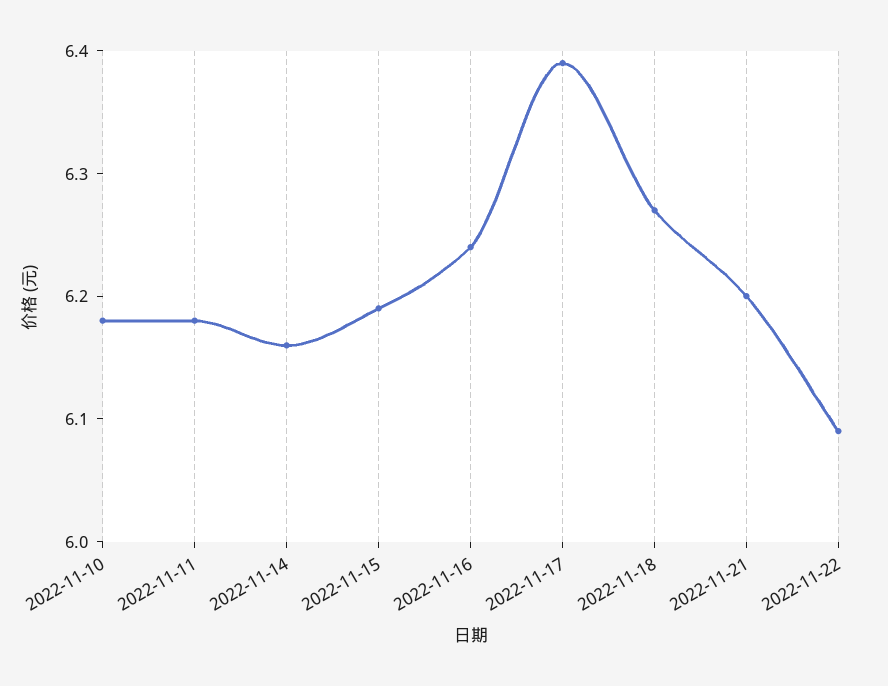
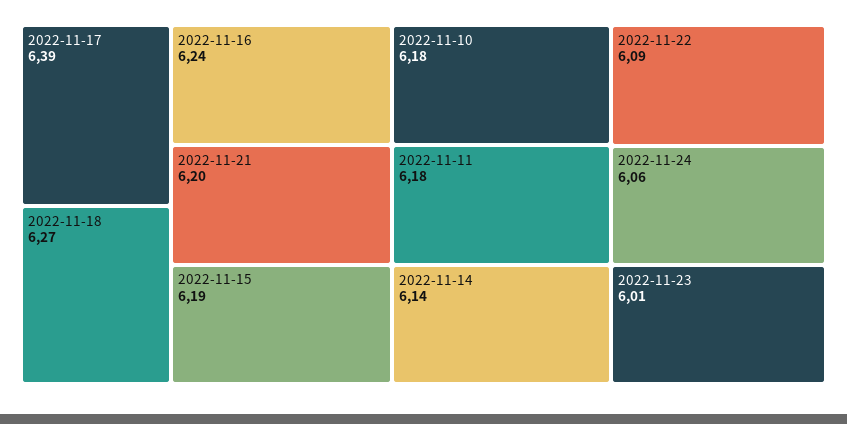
2022-11-14: 6.16 -> 6.14
2022-11-24: none -> 6.06
2022-11-23: none -> 6.01

